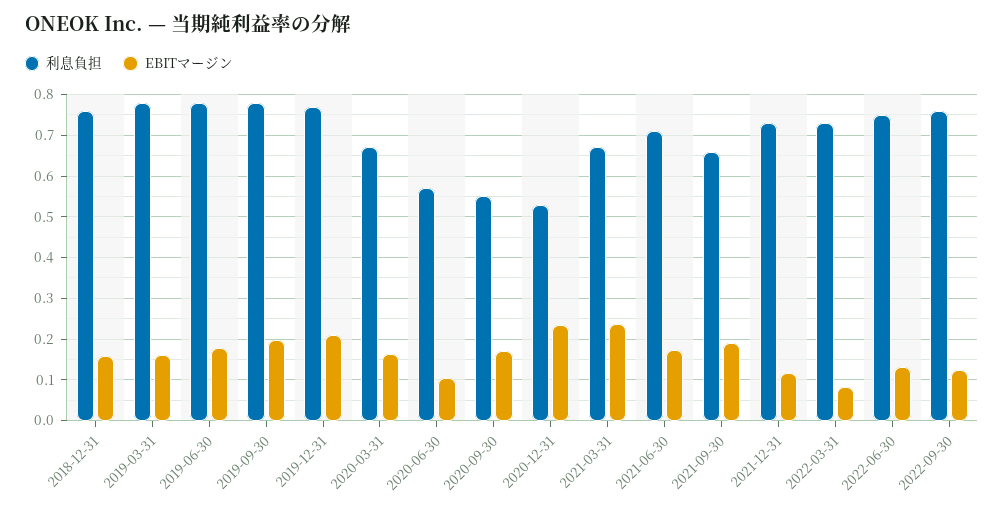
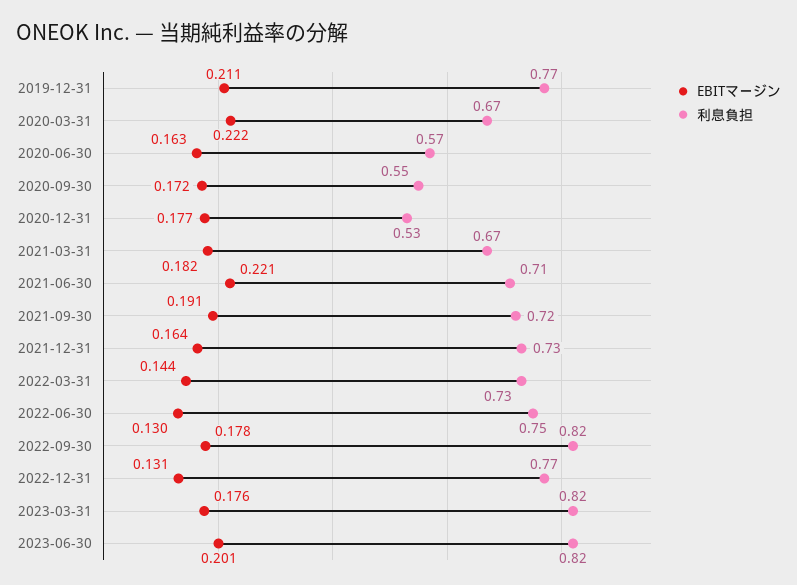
利息負担, 2018-12-31: 0.76 -> none
EBITマージン, 2018-12-31: 0.16 -> none
利息負担, 2019-03-31: 0.78 -> none
EBITマージン, 2019-03-31: 0.16 -> none
利息負担, 2019-06-30: 0.78 -> none
EBITマージン, 2019-06-30: 0.18 -> none
利息負担, 2019-09-30: 0.78 -> none
EBITマージン, 2019-09-30: 0.2 -> none
EBITマージン, 2020-03-31: 0.16 -> 0.222
EBITマージン, 2020-06-30: 0.1 -> 0.163
EBITマージン, 2020-12-31: 0.24 -> 0.177
EBITマージン, 2021-03-31: 0.24 -> 0.182
EBITマージン, 2021-06-30: 0.18 -> 0.221
利息負担, 2021-09-30: 0.66 -> 0.72
EBITマージン, 2021-12-31: 0.12 -> 0.164
EBITマージン, 2022-03-31: 0.08 -> 0.144
利息負担, 2022-09-30: 0.76 -> 0.82
EBITマージン, 2022-09-30: 0.12 -> 0.178
EBITマージン, 2022-12-31: none -> 0.131
利息負担, 2022-12-31: none -> 0.77
EBITマージン, 2023-03-31: none -> 0.176
利息負担, 2023-03-31: none -> 0.82
EBITマージン, 2023-06-30: none -> 0.201
利息負担, 2023-06-30: none -> 0.82

